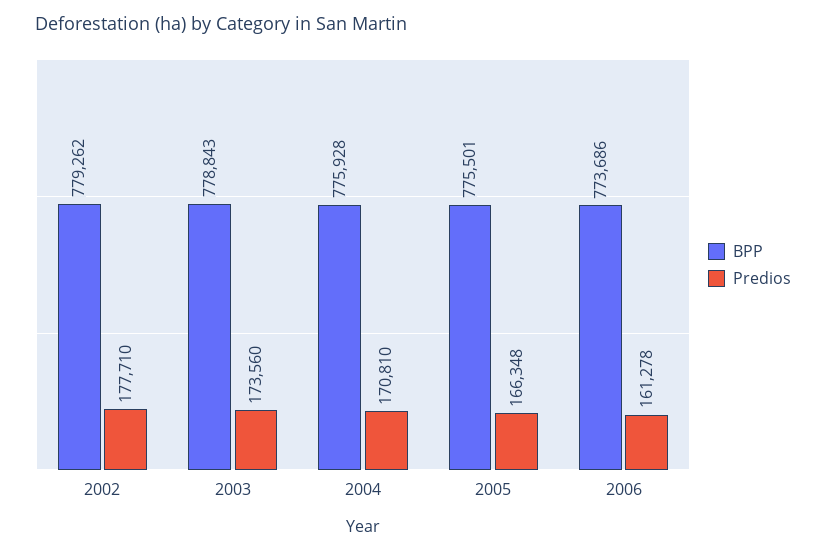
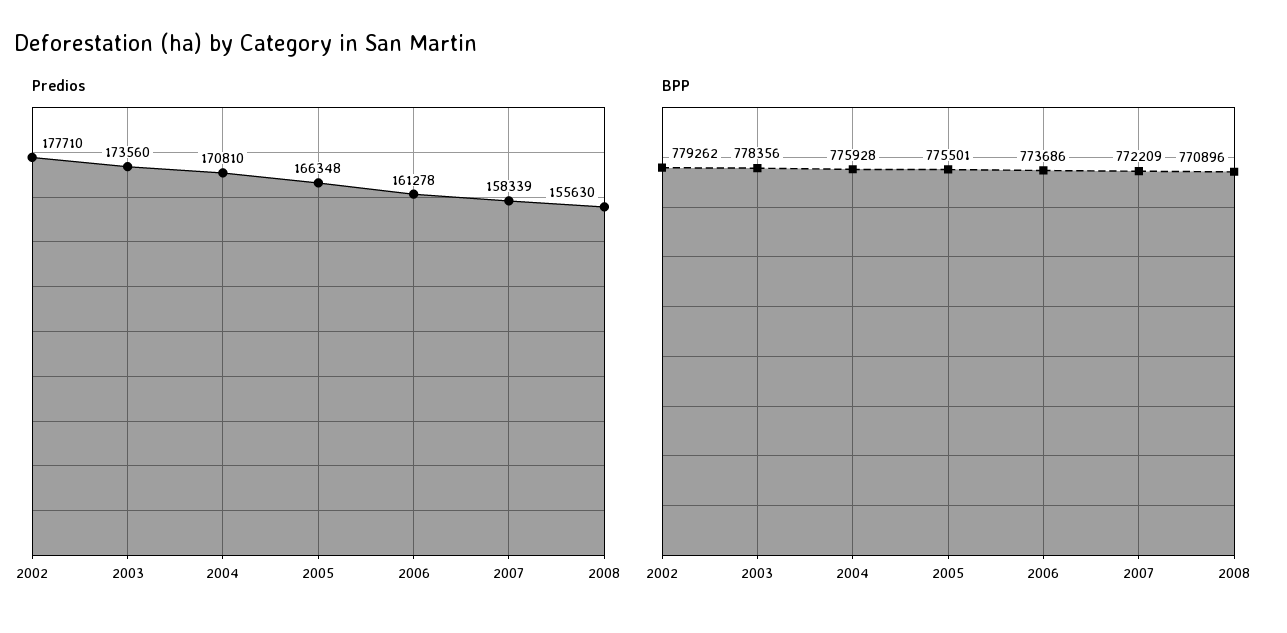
BPP, 2003: 778843 -> 778356
Predios, 2007: none -> 158339
Predios, 2008: none -> 155630
BPP, 2007: none -> 772209
BPP, 2008: none -> 770896

